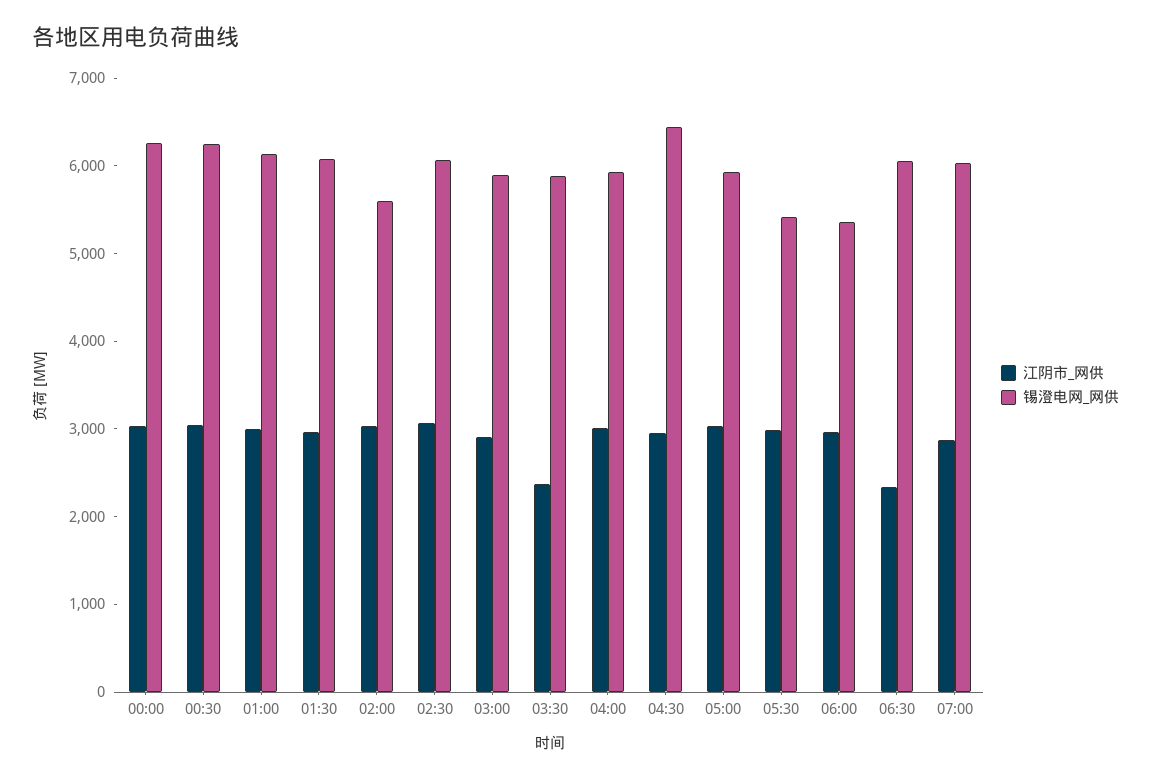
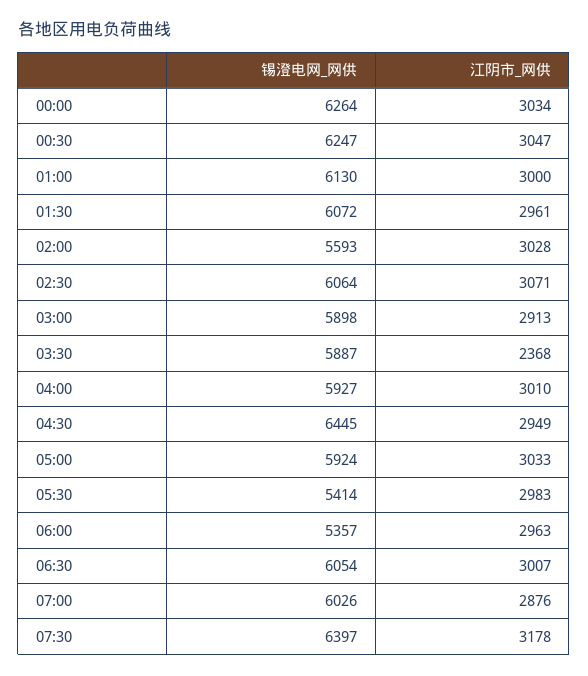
江阴市_网供, 06:30: 2400 -> 3007
锡澄电网_网供, 07:30: none -> 6397
江阴市_网供, 07:30: none -> 3178

